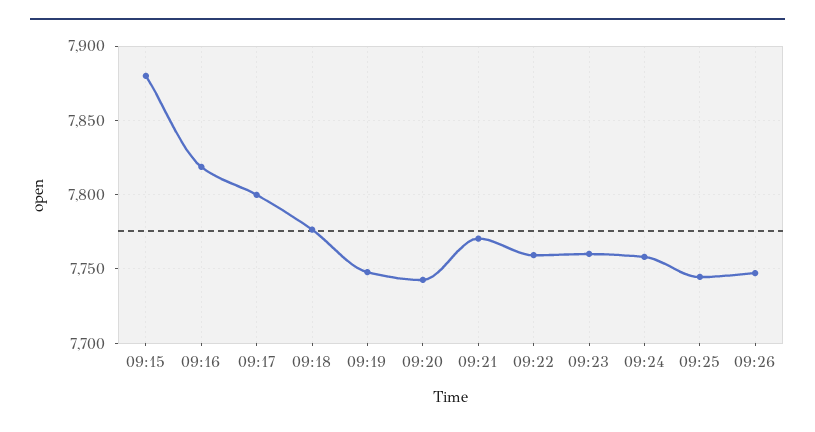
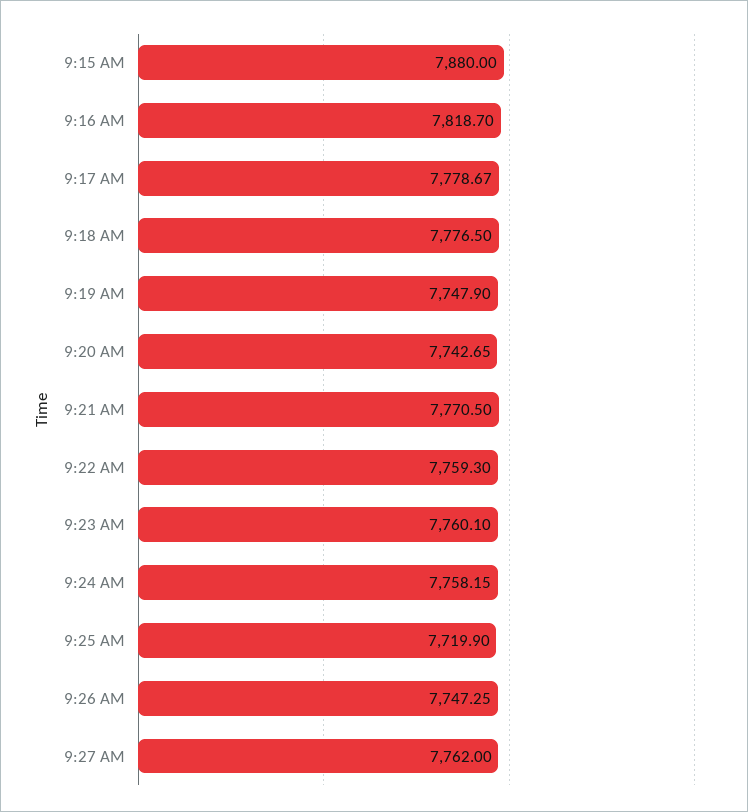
09:17: 7800 -> 7778.67
09:25: 7745 -> 7719.9
9:27 AM: none -> 7762

